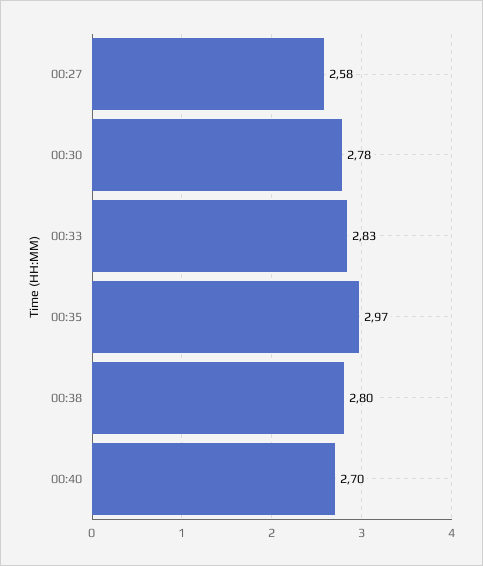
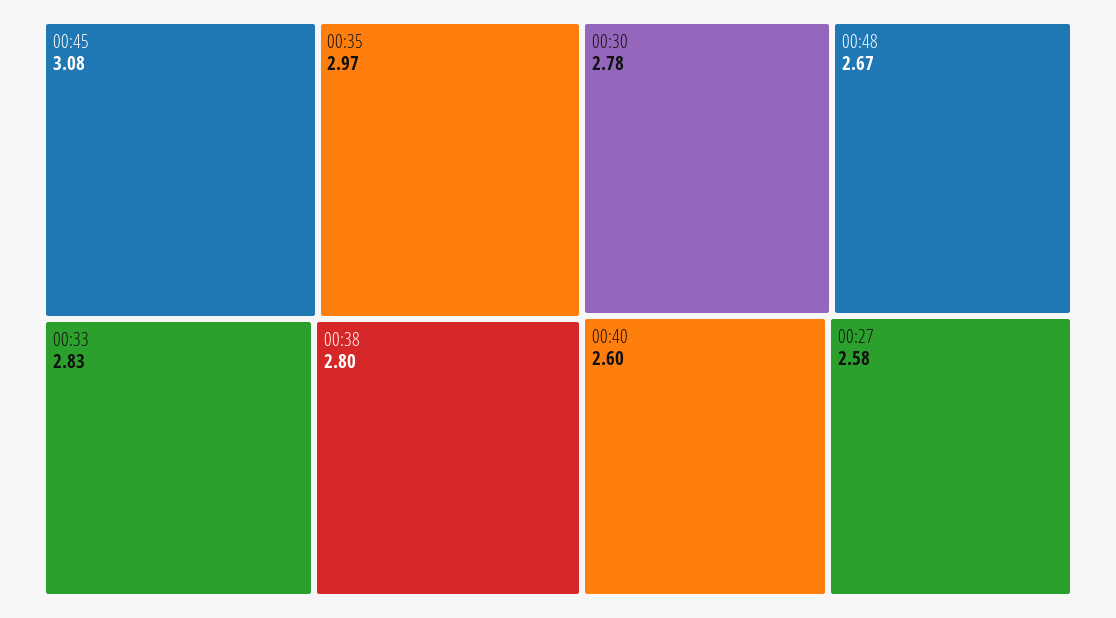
00:40: 2.7 -> 2.6
00:45: none -> 3.08
00:48: none -> 2.67

